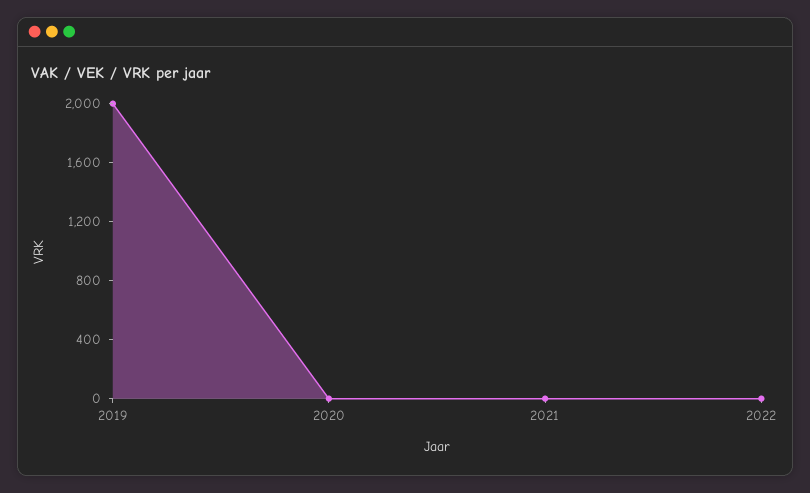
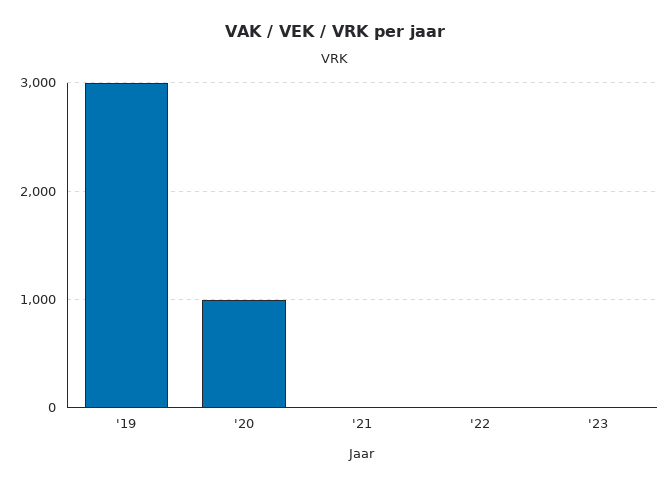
2019: 2000 -> 3000
2020: 0 -> 1000
'23: none -> 0

